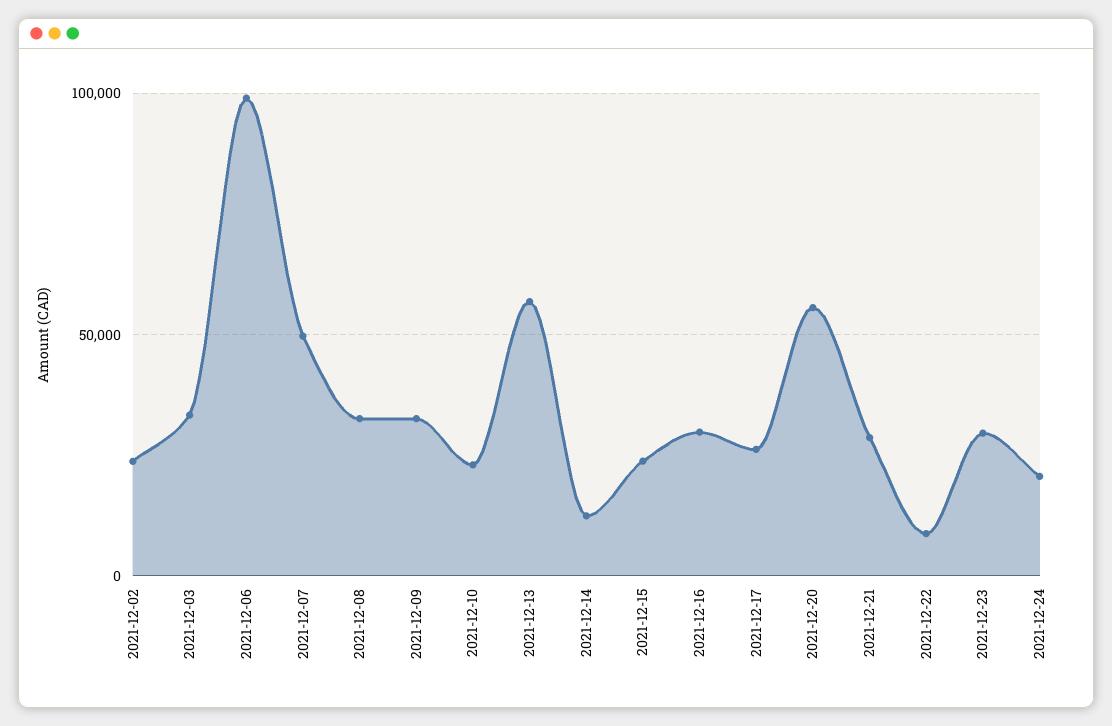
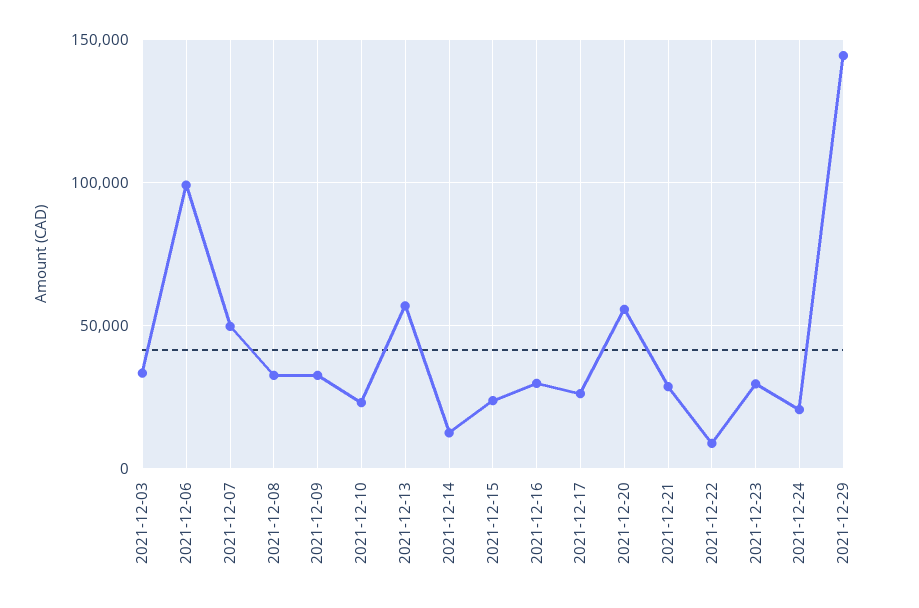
2021-12-02: 25000 -> none
2021-12-29: none -> 145000

